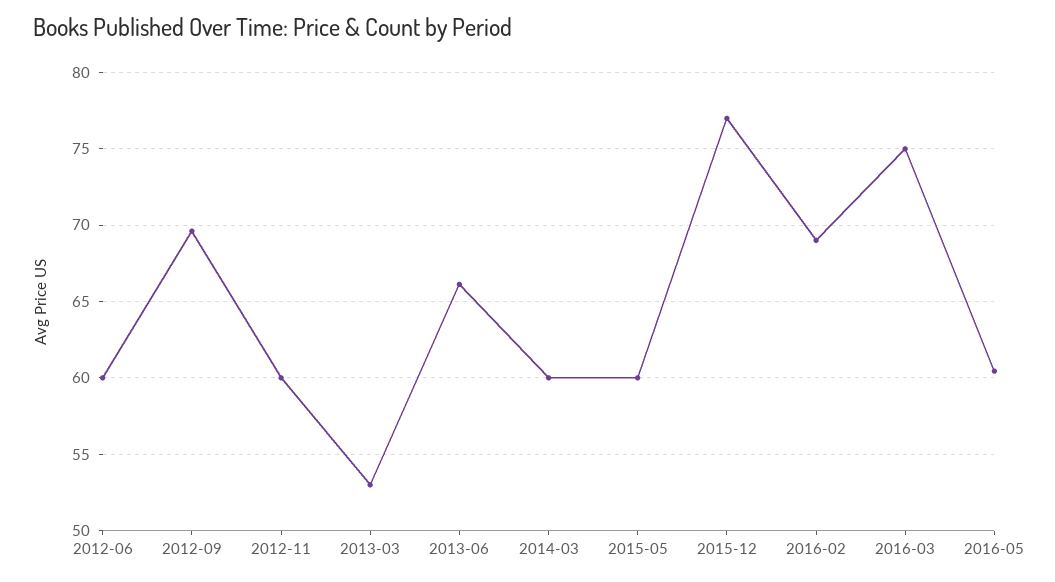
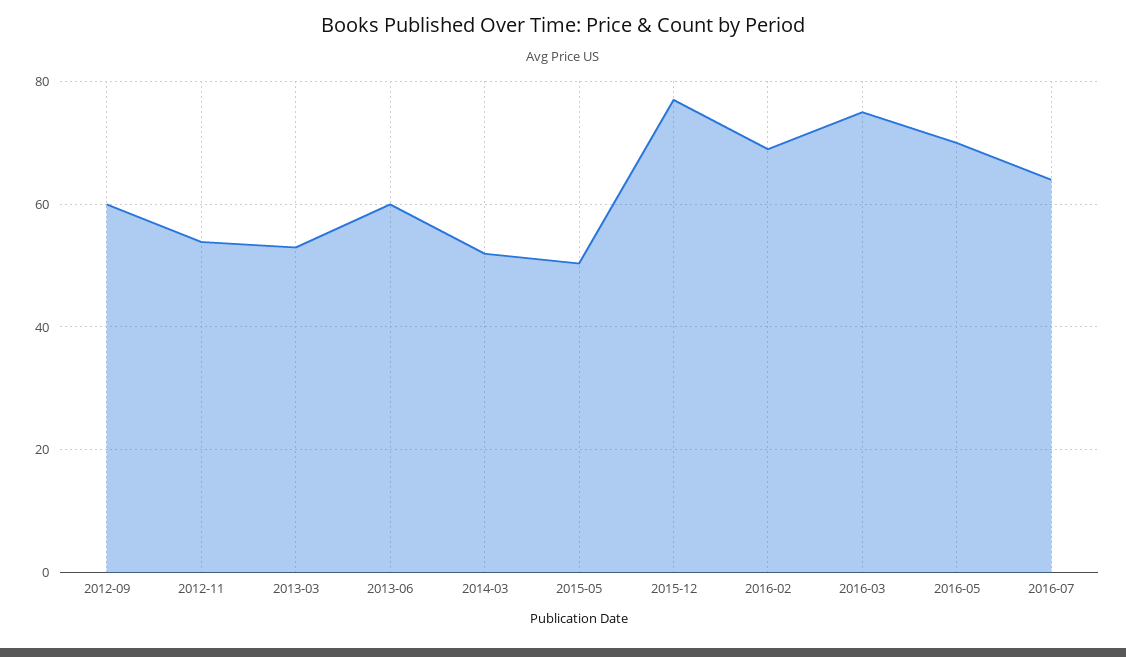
2012-06: 60 -> none
2012-09: 69.5 -> 60
2012-11: 60 -> 54
2013-06: 66 -> 60
2014-03: 60 -> 52
2015-05: 60 -> 50
2016-05: 60.5 -> 70
2016-07: none -> 64

